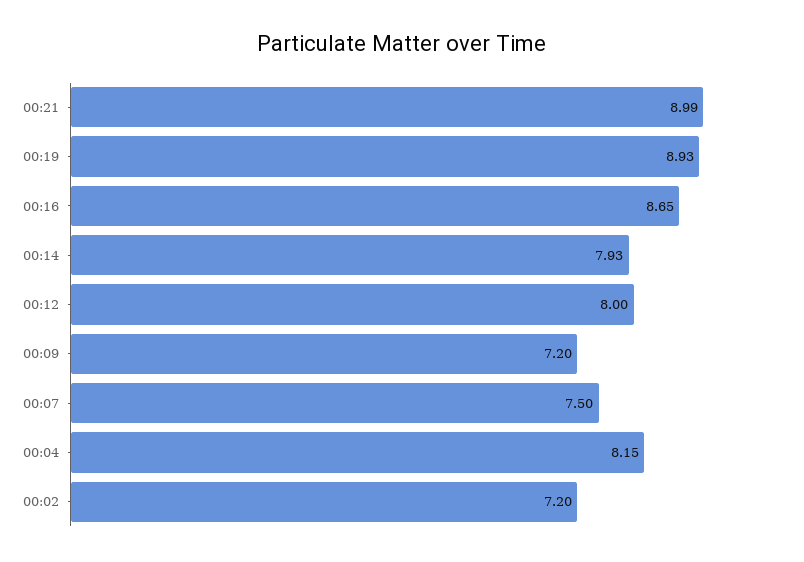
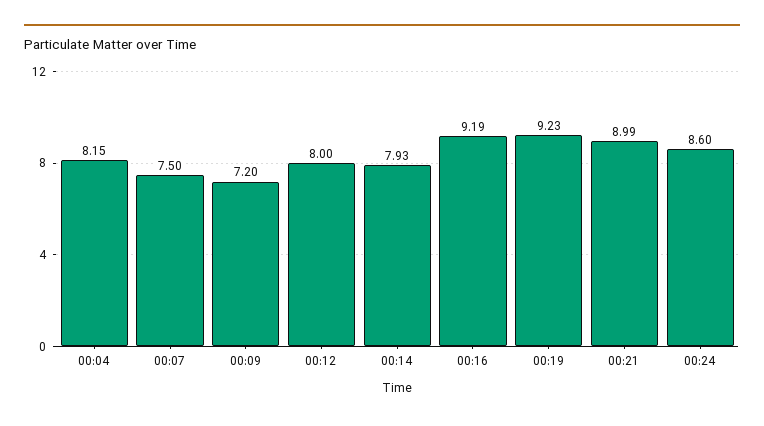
00:19: 8.93 -> 9.23
00:16: 8.65 -> 9.19
00:02: 7.2 -> none
00:24: none -> 8.6

